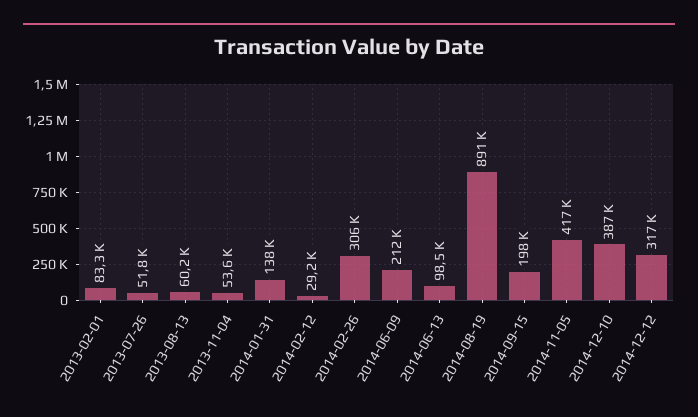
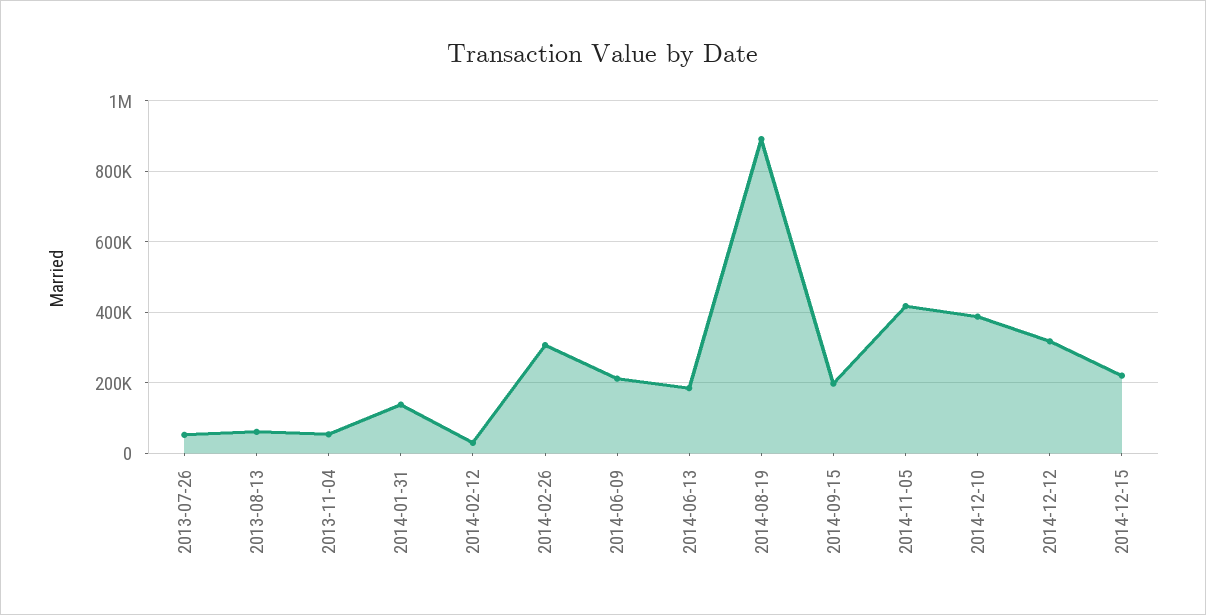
2013-02-01: 83300 -> none
2014-06-13: 98500 -> 180000
2014-12-15: none -> 220000

